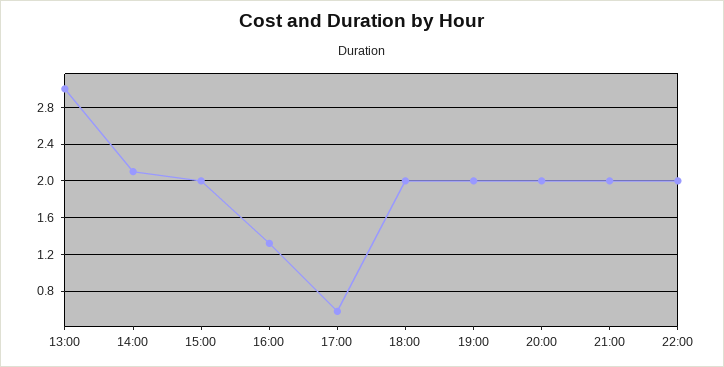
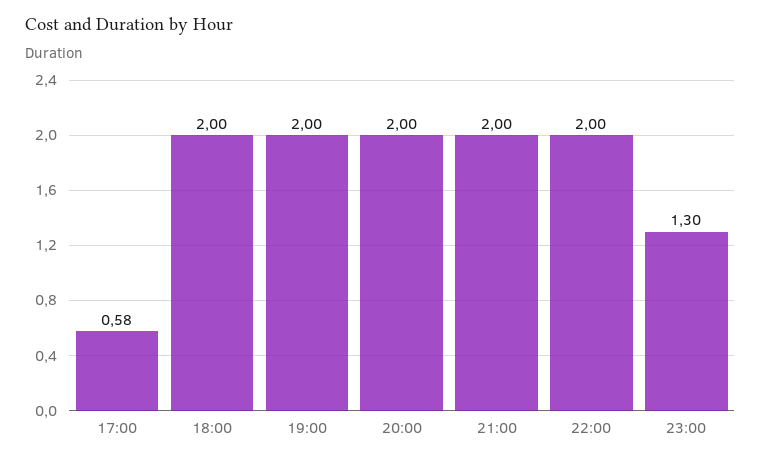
13:00: 3 -> none
14:00: 2.1 -> none
15:00: 2 -> none
16:00: 1.3 -> none
23:00: none -> 1.3

